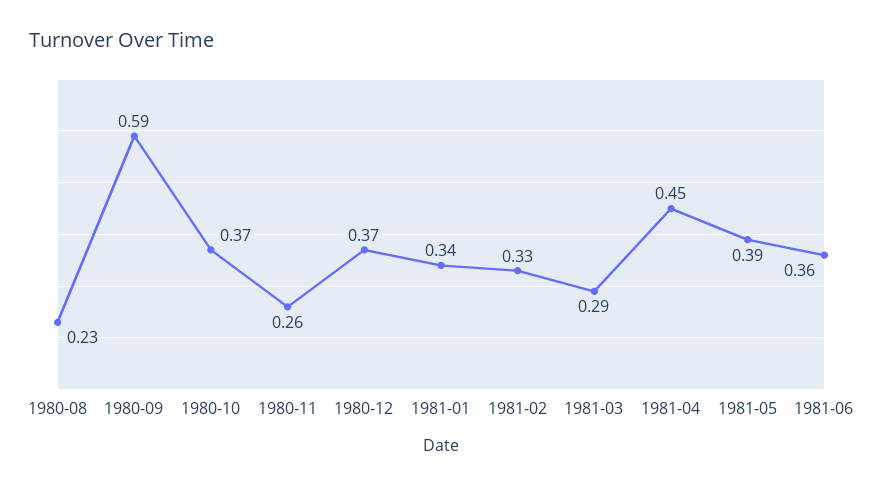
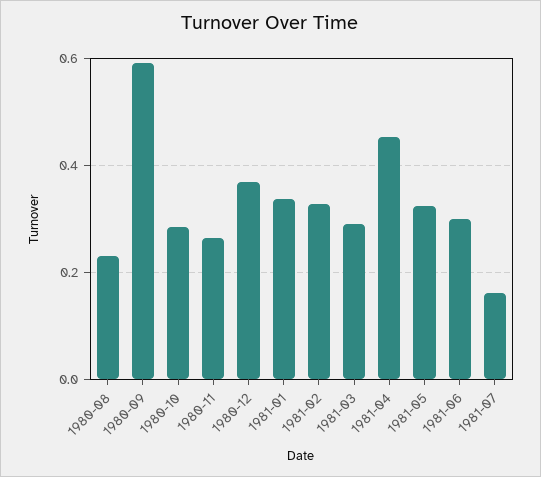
1980-10: 0.37 -> 0.28
1981-05: 0.39 -> 0.32
1981-06: 0.36 -> 0.3
1981-07: none -> 0.16

